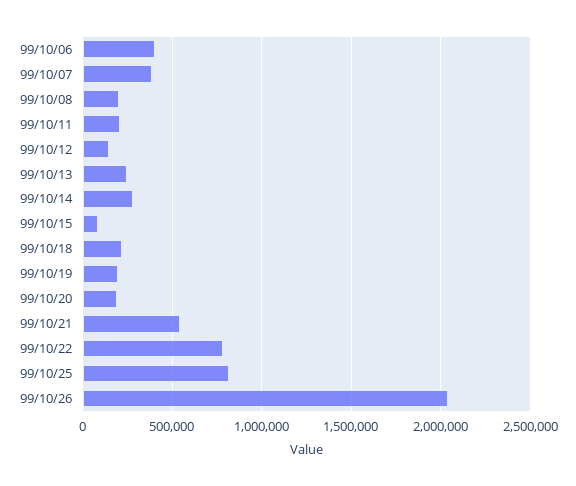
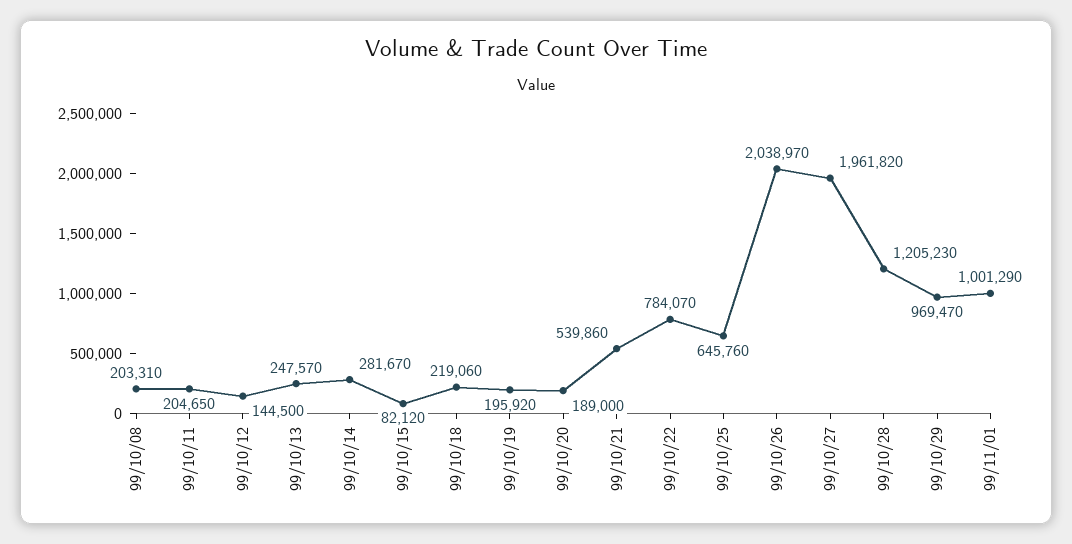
99/10/06: 400000 -> none
99/10/07: 400000 -> none
99/10/25: 800000 -> 645760
99/10/27: none -> 1961820
99/10/28: none -> 1205230
99/10/29: none -> 969470
99/11/01: none -> 1001290

